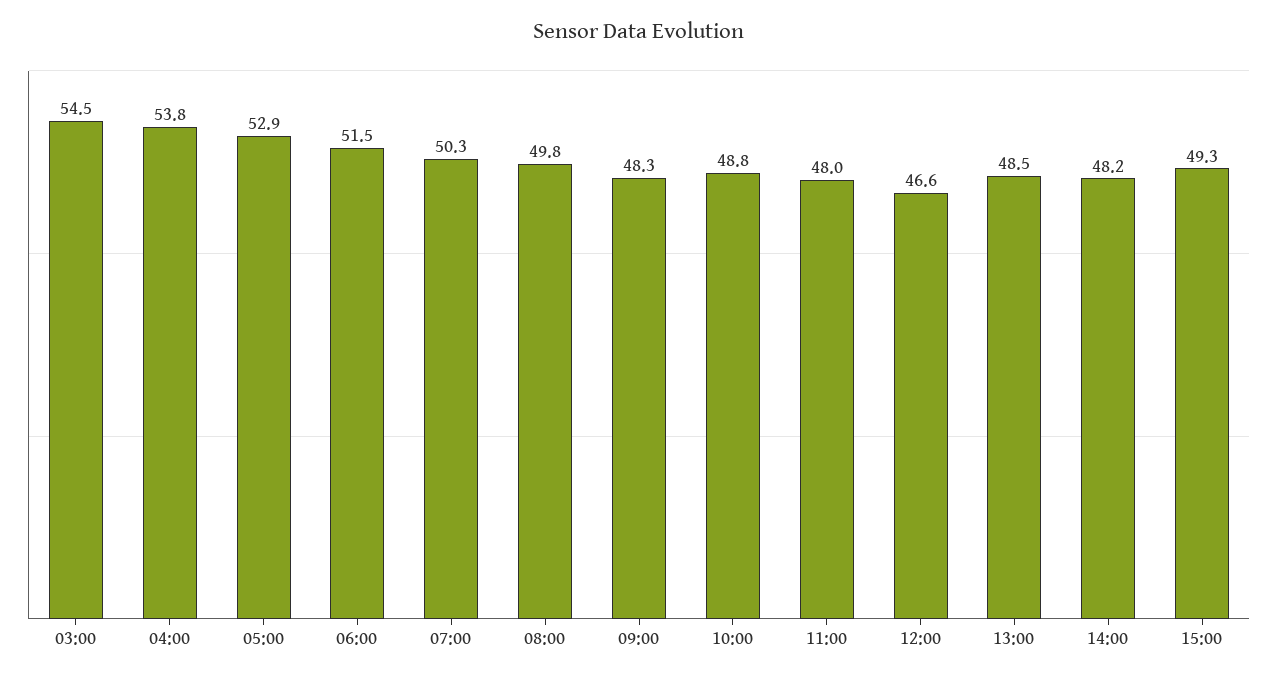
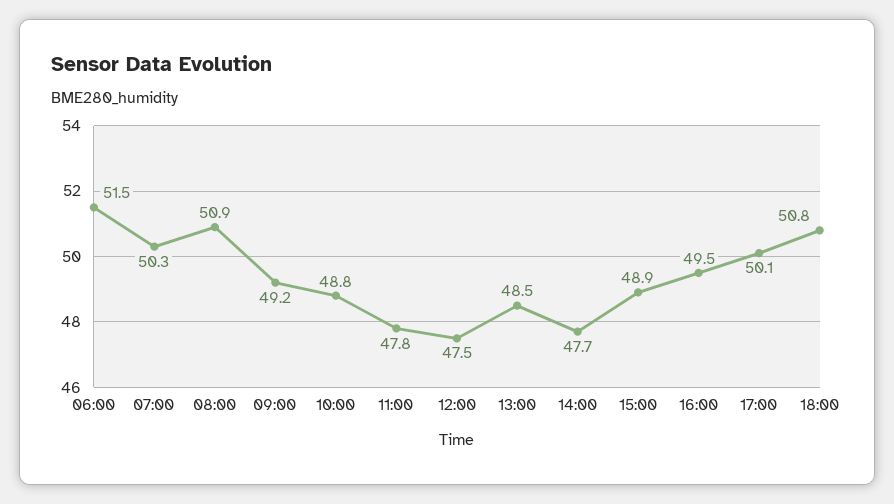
03:00: 54.5 -> none
04:00: 53.8 -> none
05:00: 52.9 -> none
08:00: 49.8 -> 50.9
09:00: 48.3 -> 49.2
11:00: 48 -> 47.8
12:00: 46.6 -> 47.5
14:00: 48.2 -> 47.7
15:00: 49.3 -> 48.9
16:00: none -> 49.5
17:00: none -> 50.1
18:00: none -> 50.8

